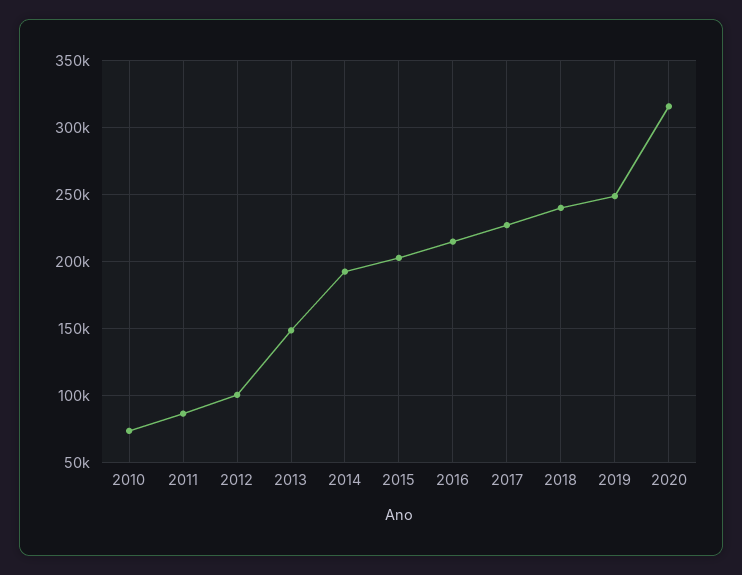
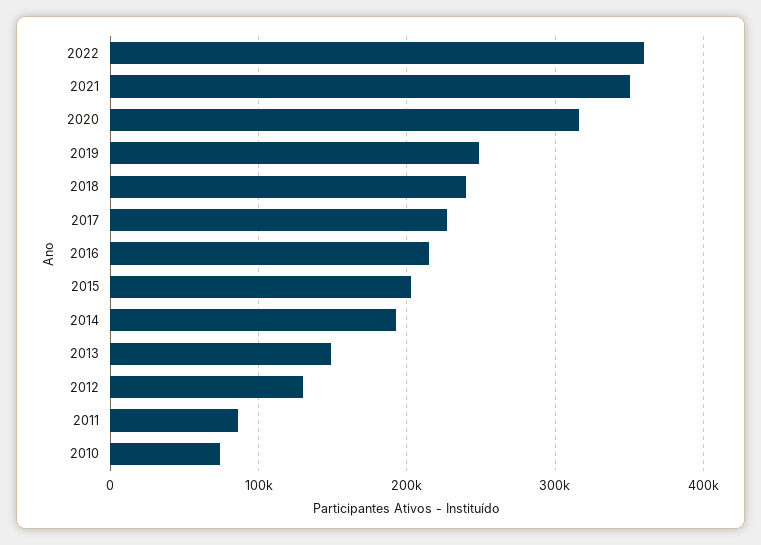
2012: 100000 -> 130000
2022: none -> 360000
2021: none -> 350000

